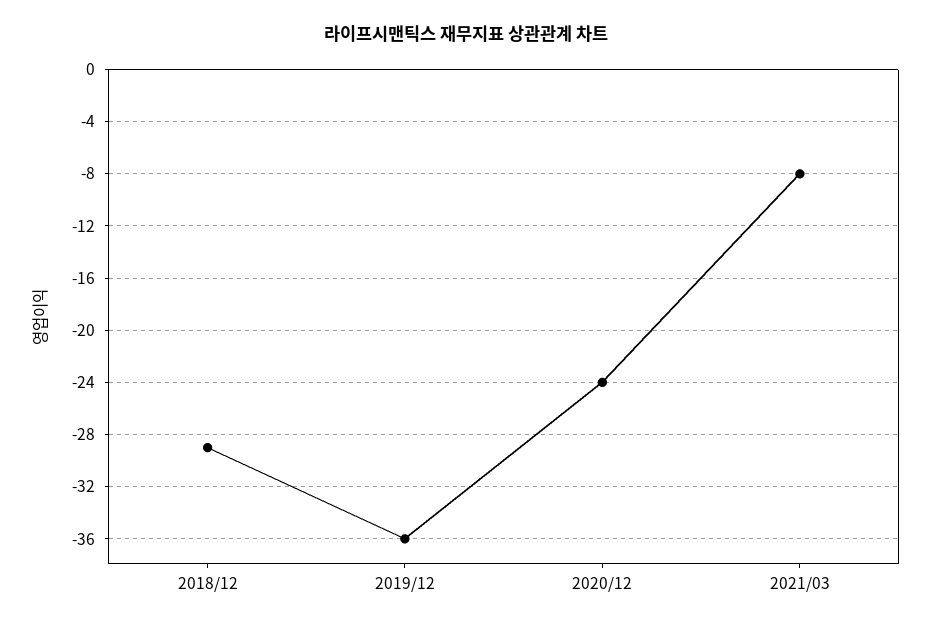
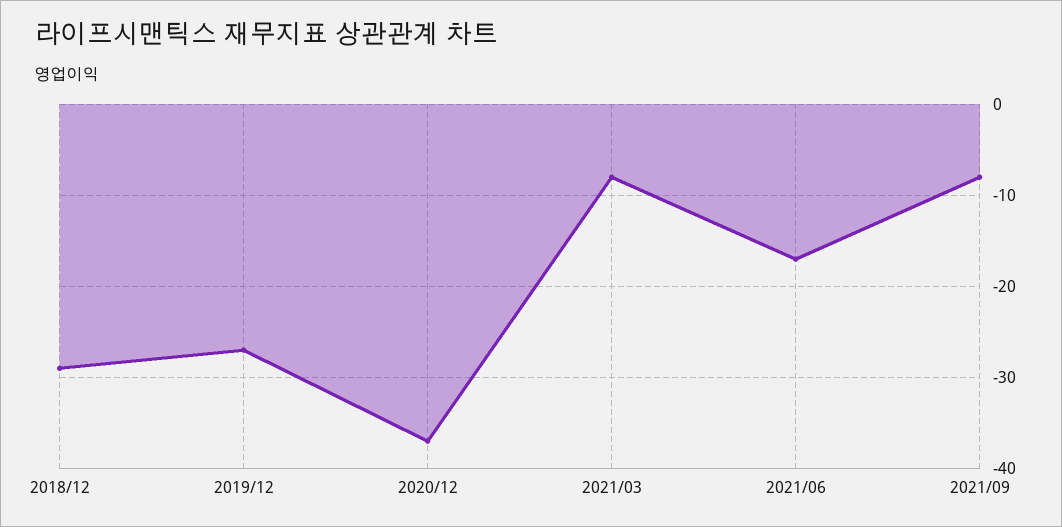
2019/12: -36 -> -27
2020/12: -24 -> -37
2021/06: none -> -17
2021/09: none -> -8

